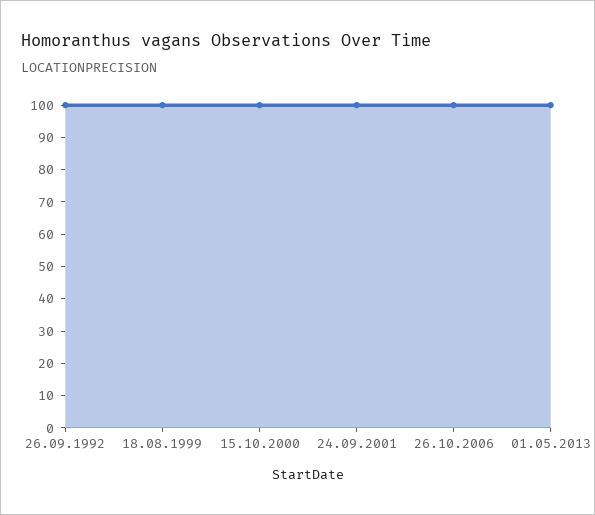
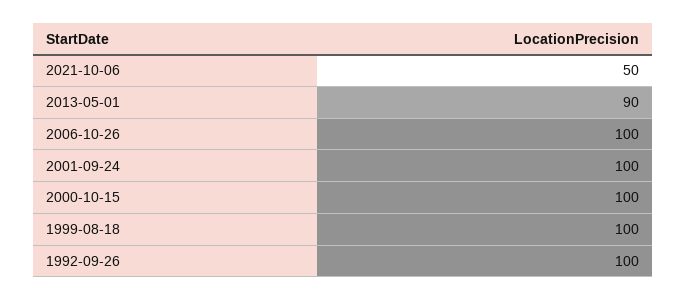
01.05.2013: 100 -> 90
2021-10-06: none -> 50

